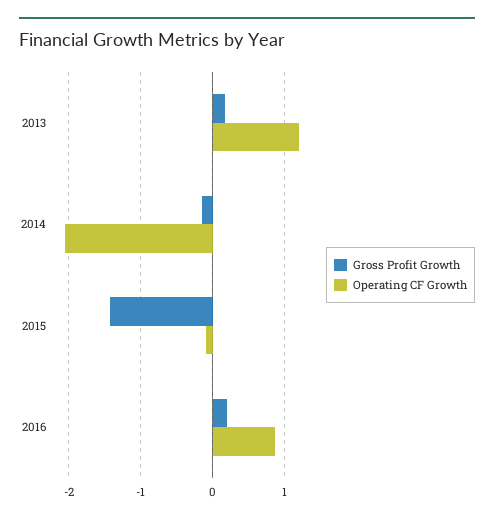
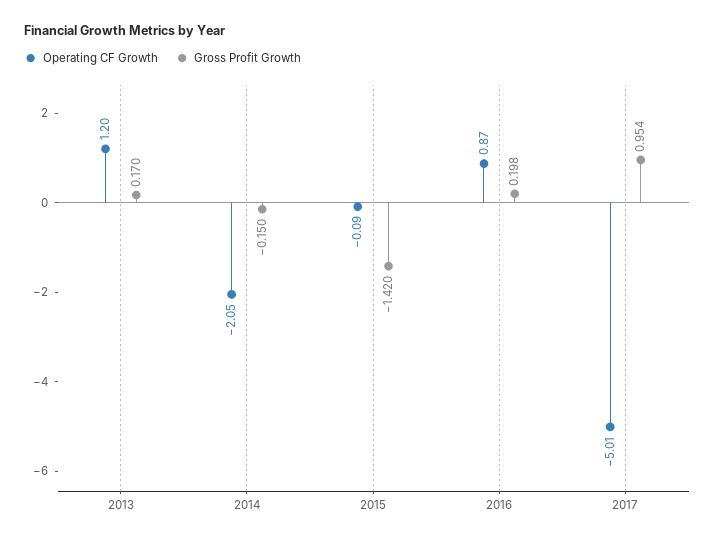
Operating CF Growth, 2017: none -> -5.01
Gross Profit Growth, 2017: none -> 0.954

